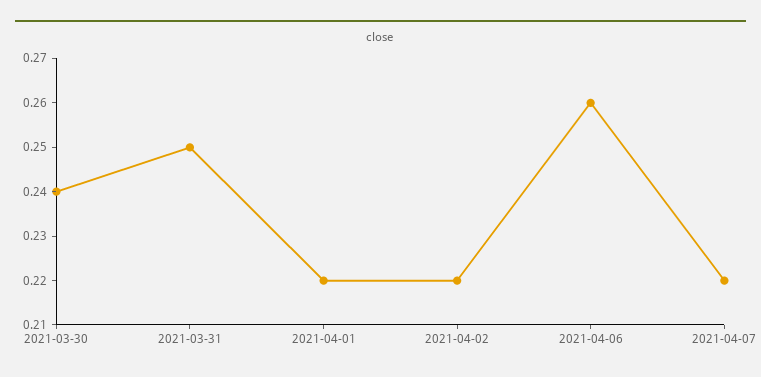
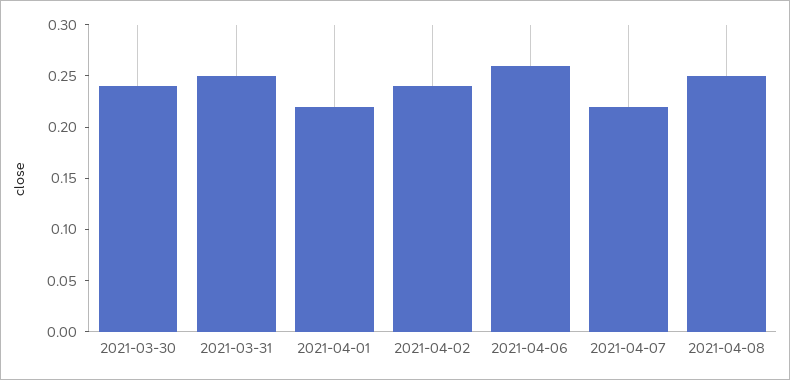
2021-04-02: 0.22 -> 0.24
2021-04-08: none -> 0.25

